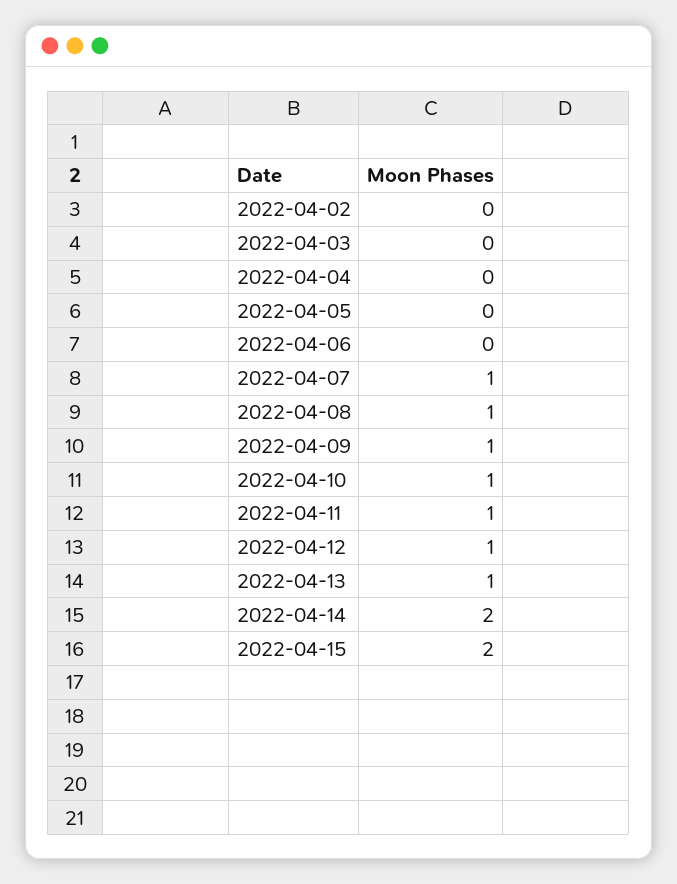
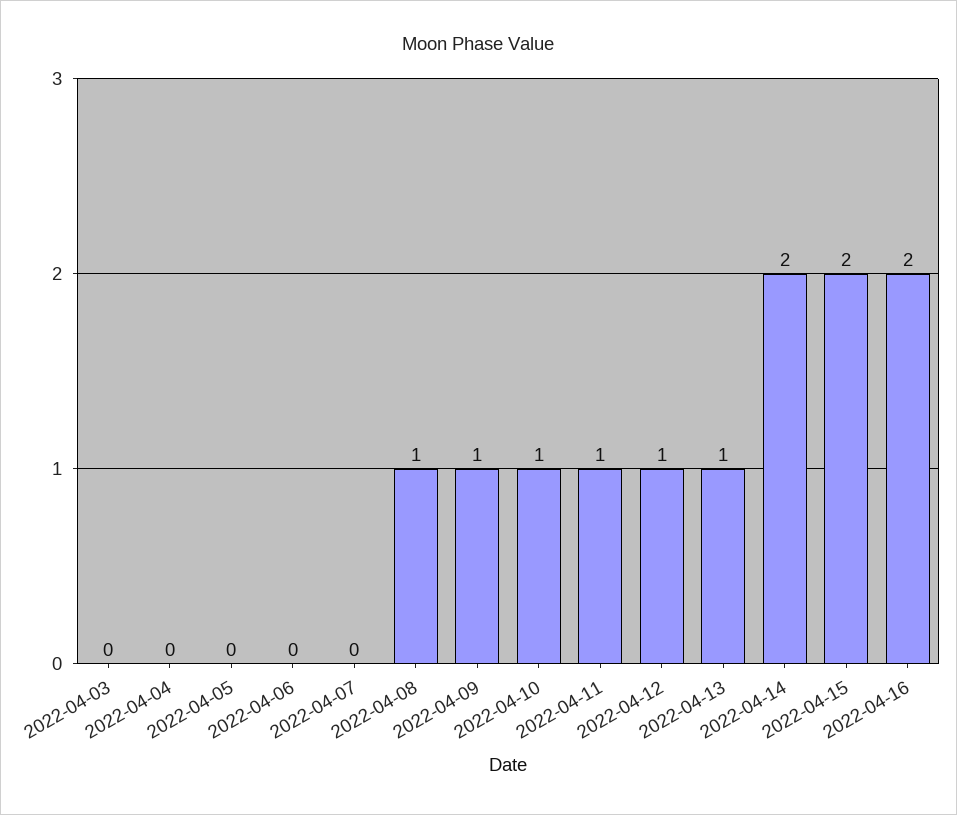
2022-04-02: 0 -> none
2022-04-07: 1 -> 0
2022-04-16: none -> 2

